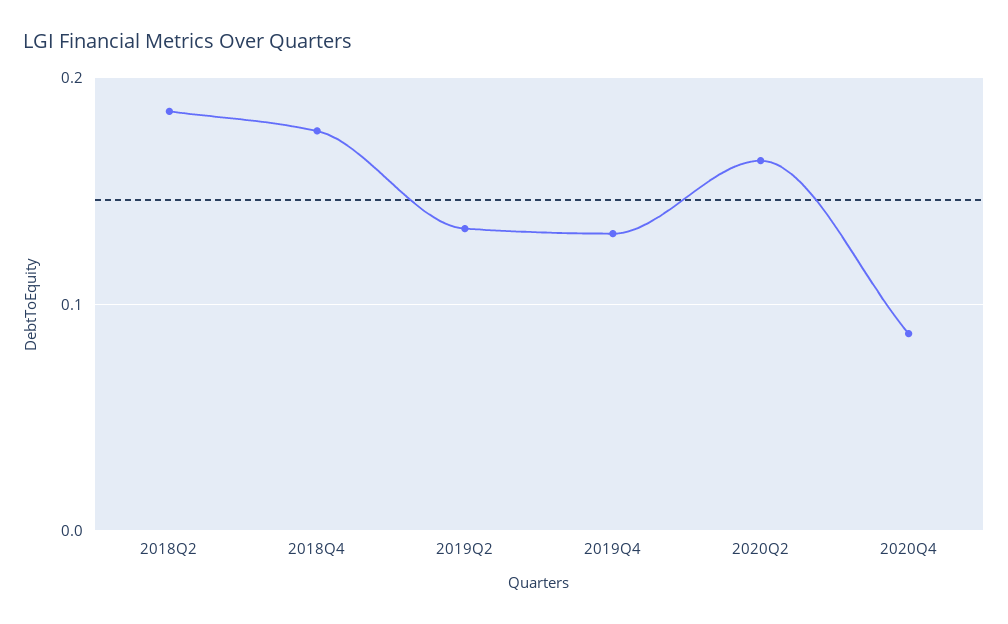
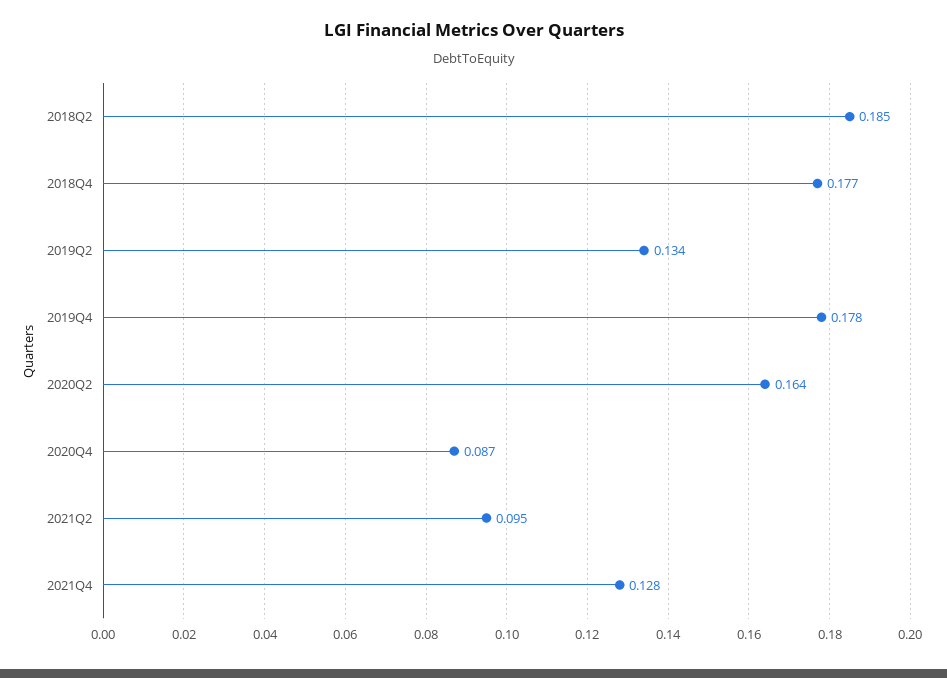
2019Q4: 0.13 -> 0.178
2021Q2: none -> 0.095
2021Q4: none -> 0.128

